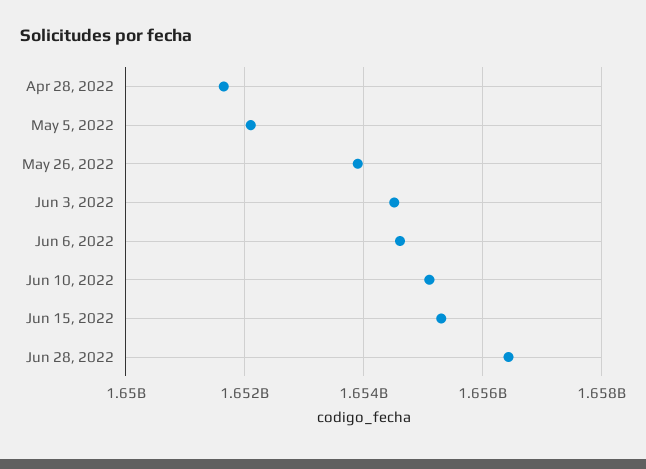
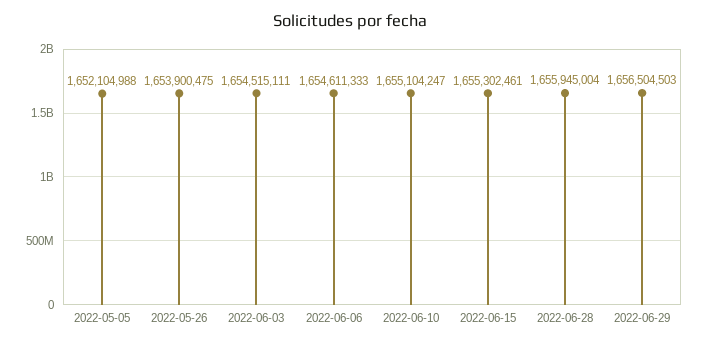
Apr 28, 2022: 1651600000 -> none
Jun 28, 2022: 1656400000 -> 1655945004
2022-06-29: none -> 1656504503

